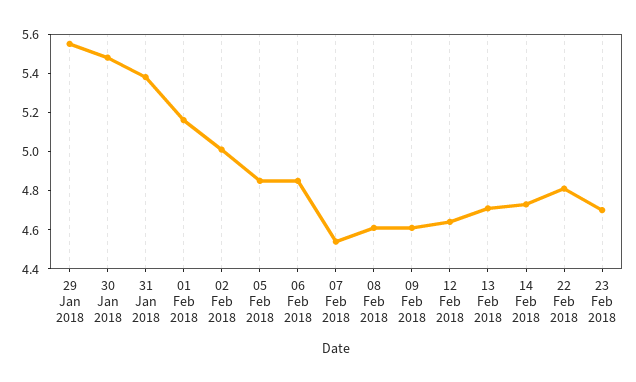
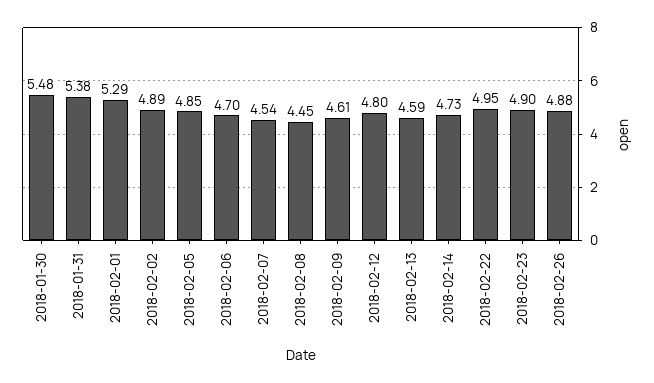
29 Jan 2018: 5.55 -> none
01 Feb 2018: 5.15 -> 5.29
02 Feb 2018: 5 -> 4.89
06 Feb 2018: 4.85 -> 4.7
08 Feb 2018: 4.6 -> 4.45
12 Feb 2018: 4.65 -> 4.8
13 Feb 2018: 4.7 -> 4.59
22 Feb 2018: 4.8 -> 4.95
23 Feb 2018: 4.7 -> 4.9
2018-02-26: none -> 4.88

